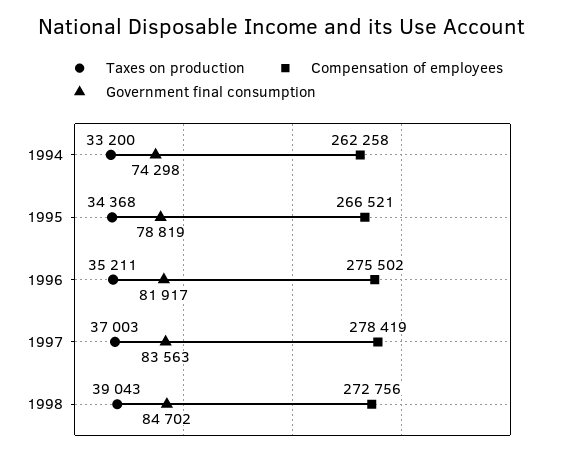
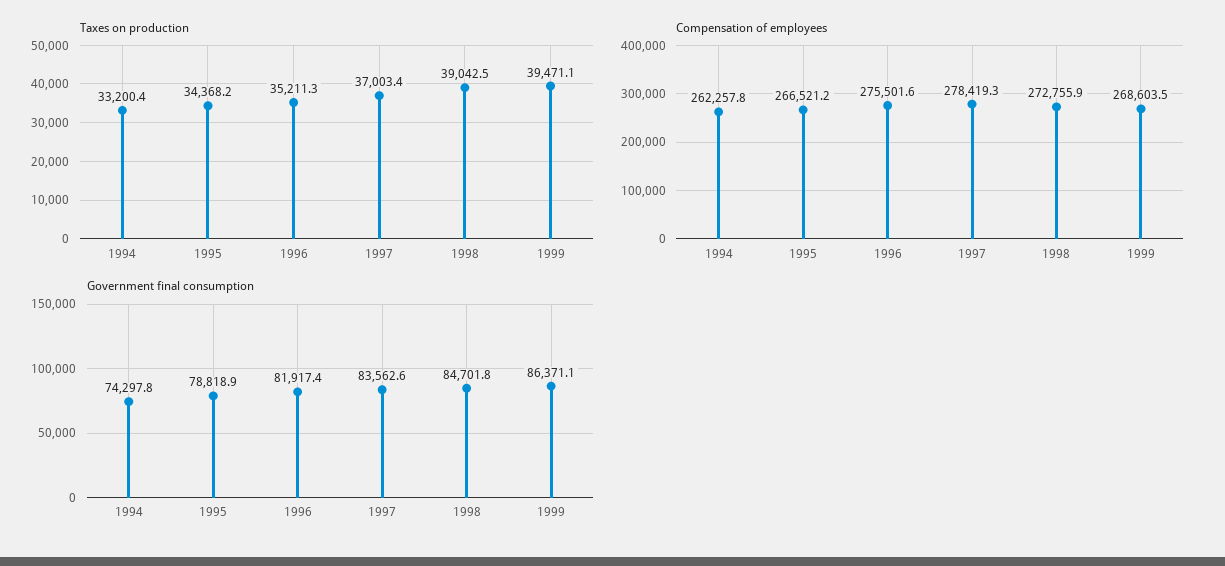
Taxes on production, 1999: none -> 39471.1
Compensation of employees, 1999: none -> 268603.5
Government final consumption, 1999: none -> 86371.1

